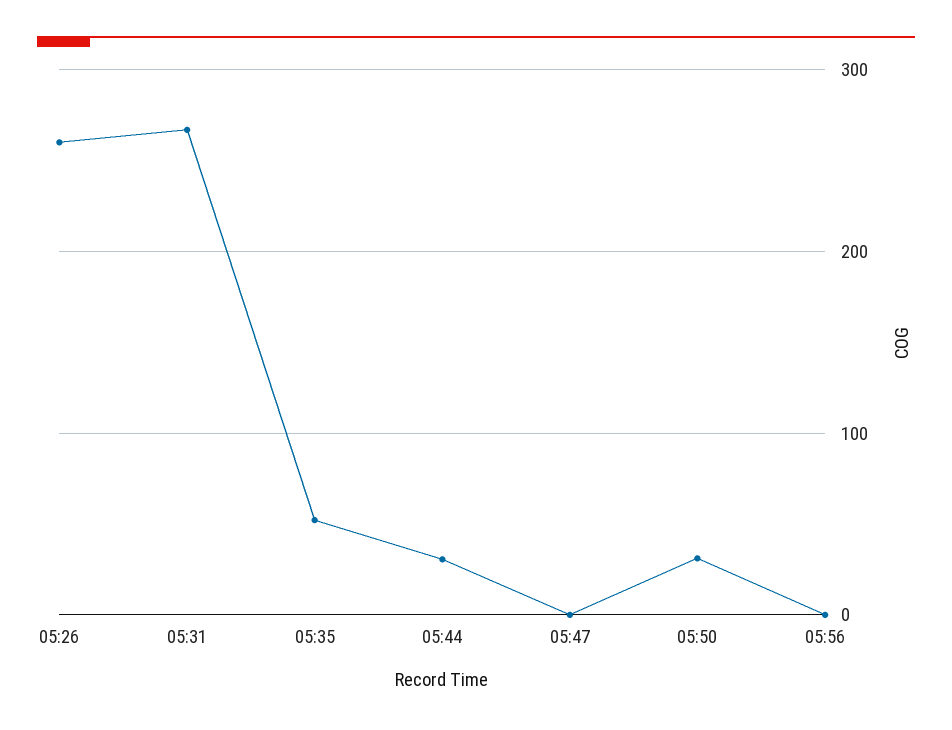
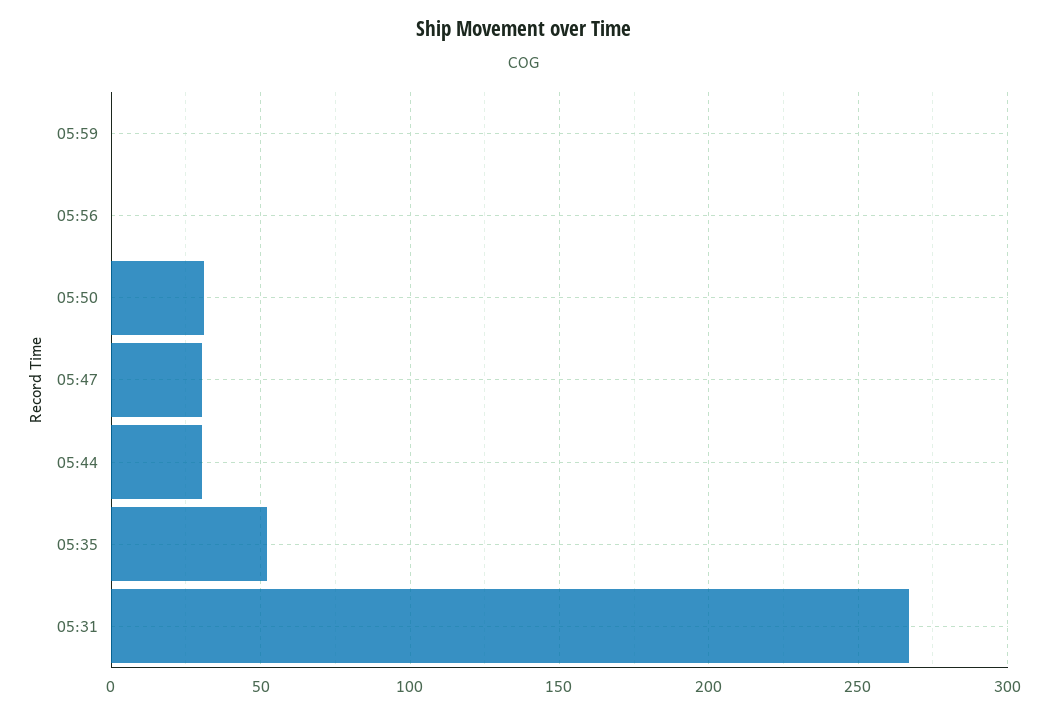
05:26: 260 -> none
05:47: 0 -> 30
05:59: none -> 0

